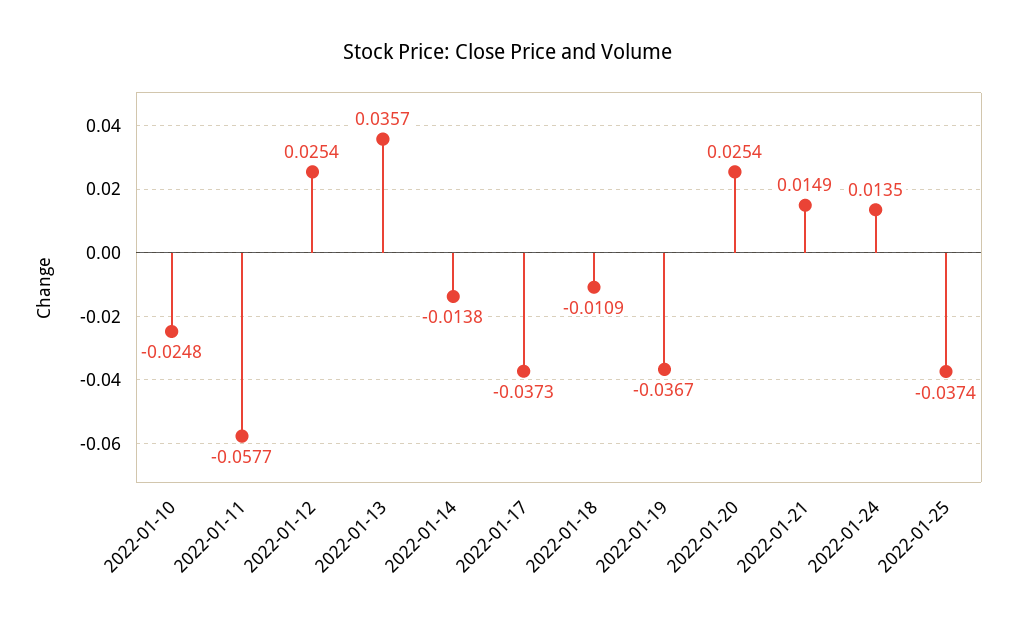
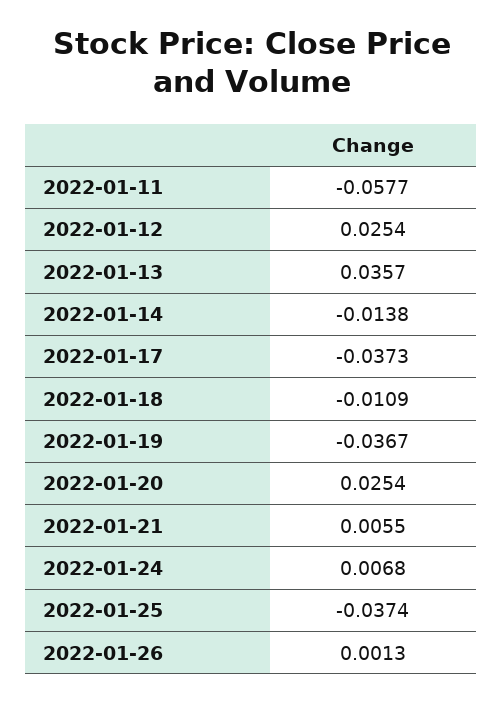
2022-01-10: -0.0248 -> none
2022-01-21: 0.0149 -> 0.0055
2022-01-24: 0.0135 -> 0.0068
2022-01-26: none -> 0.0013

